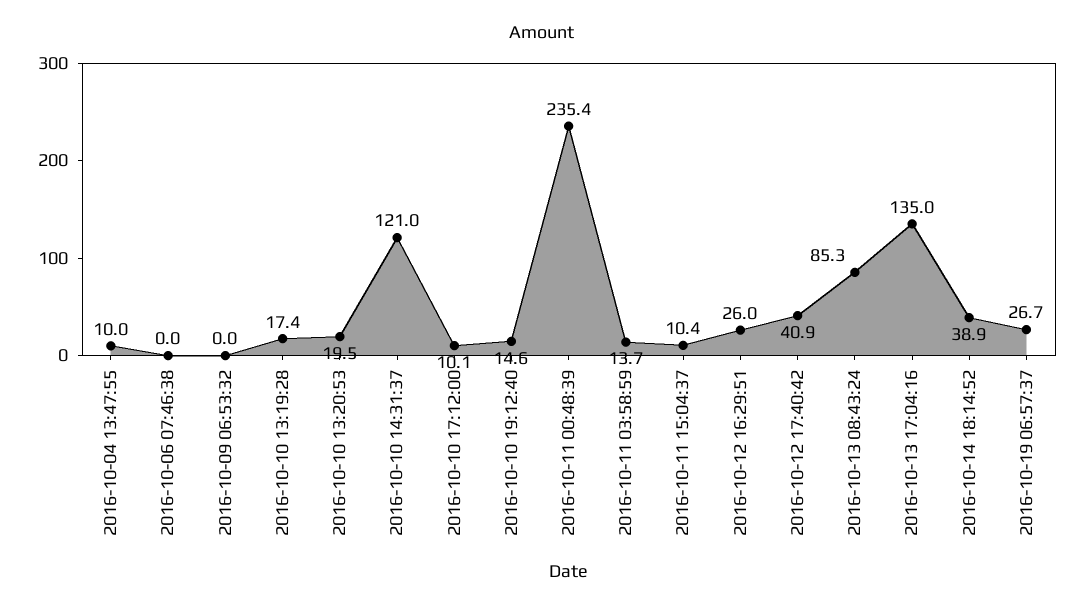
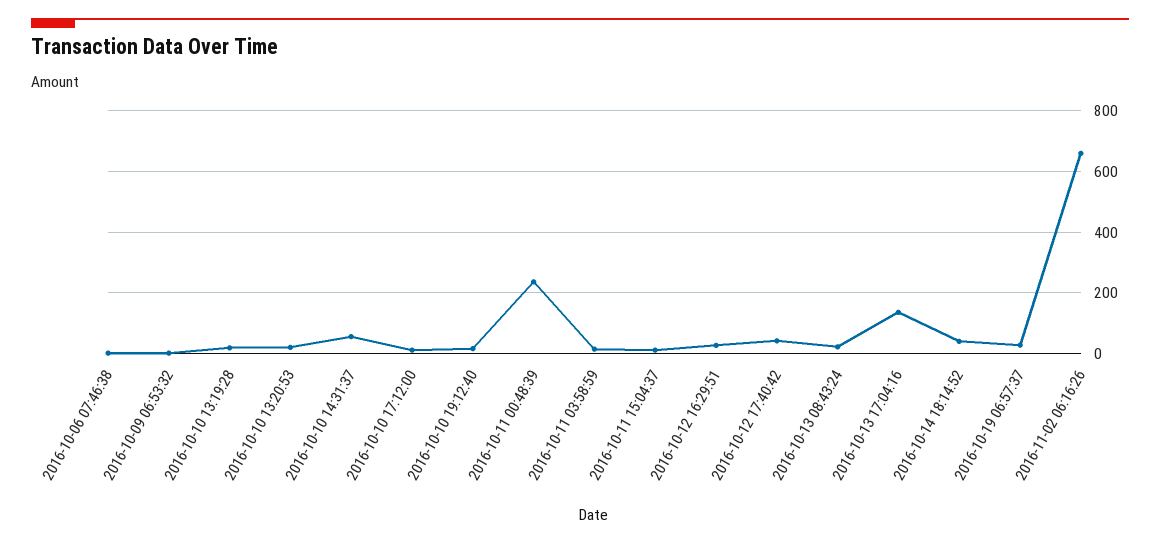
2016-10-04 13:47:55: 10 -> none
2016-10-10 14:31:37: 121 -> 60
2016-10-13 08:43:24: 85.3 -> 20
2016-11-02 06:16:26: none -> 660

